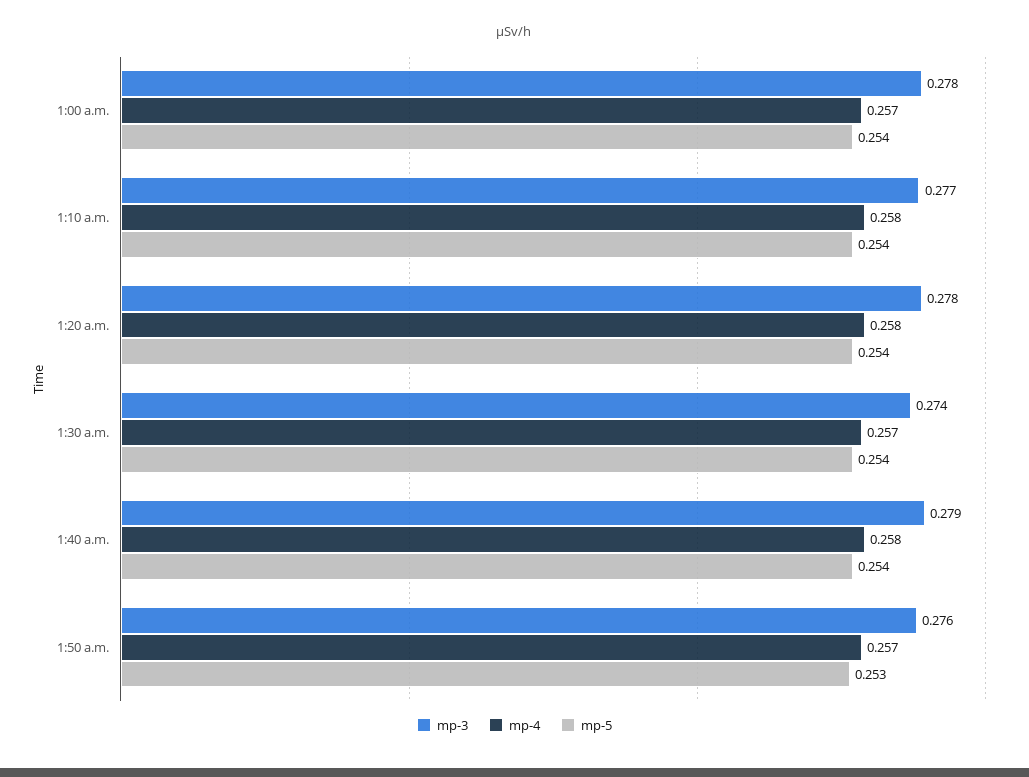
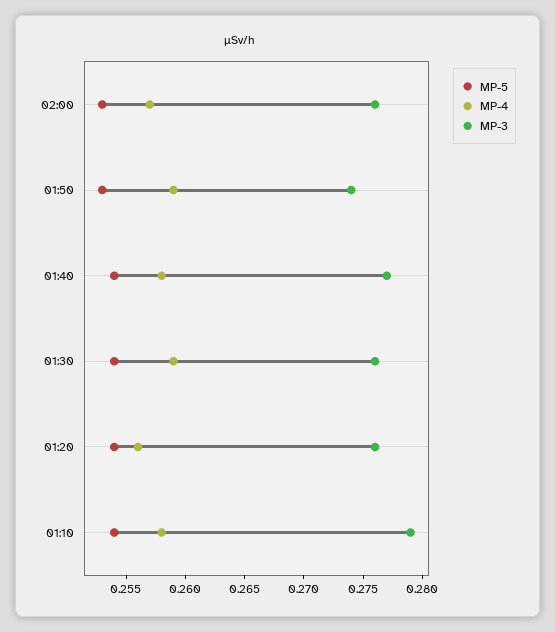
mp-3, 1:00 a.m.: 0.278 -> none
mp-4, 1:00 a.m.: 0.257 -> none
mp-5, 1:00 a.m.: 0.254 -> none
mp-3, 1:10 a.m.: 0.277 -> 0.279
mp-3, 1:20 a.m.: 0.278 -> 0.276
mp-4, 1:20 a.m.: 0.258 -> 0.256
mp-3, 1:30 a.m.: 0.274 -> 0.276
mp-4, 1:30 a.m.: 0.257 -> 0.259
mp-3, 1:40 a.m.: 0.279 -> 0.277
mp-3, 1:50 a.m.: 0.276 -> 0.274
mp-4, 1:50 a.m.: 0.257 -> 0.259
mp-5, 02:00: none -> 0.253
mp-4, 02:00: none -> 0.257
mp-3, 02:00: none -> 0.276

